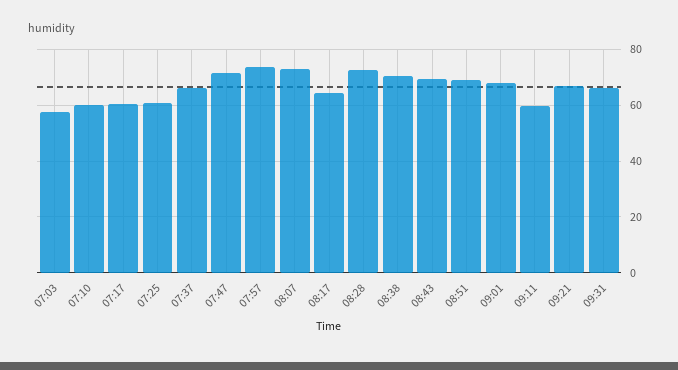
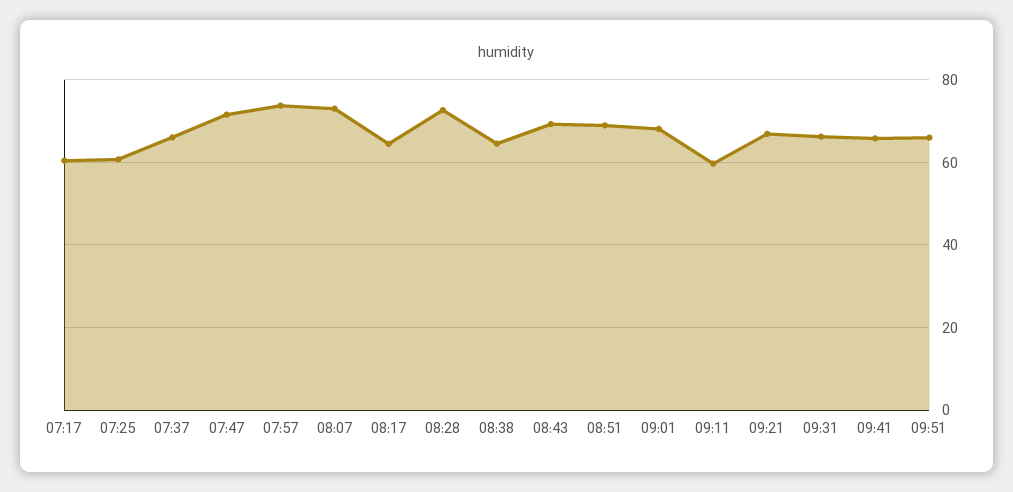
07:03: 57.5 -> none
07:10: 60 -> none
08:38: 70 -> 64
09:41: none -> 66
09:51: none -> 66

